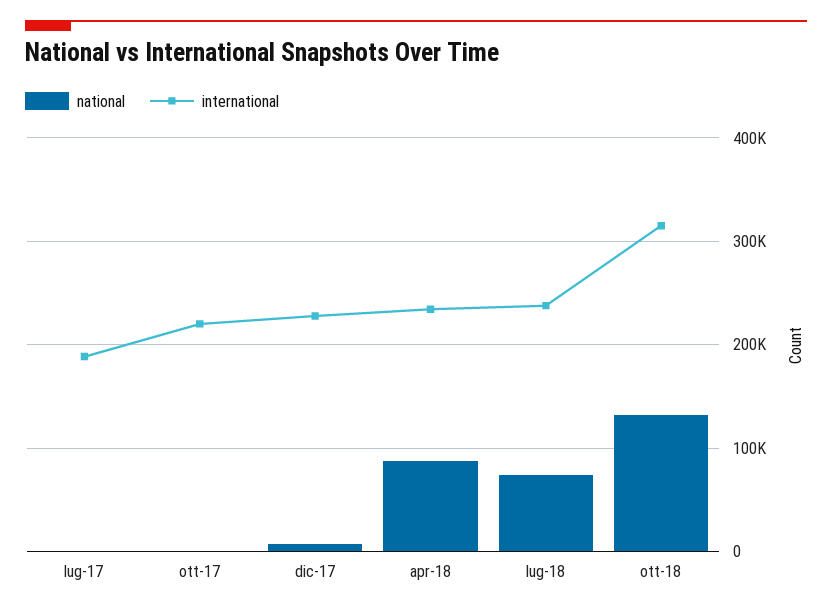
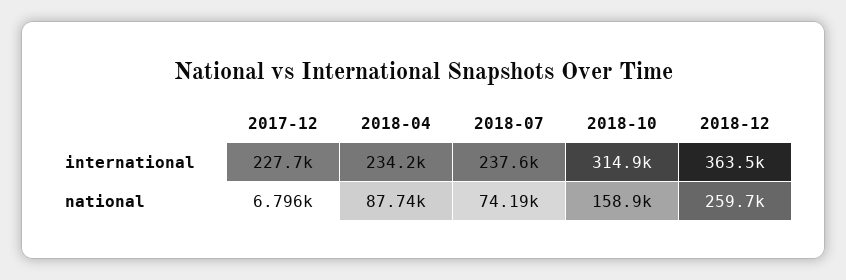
national, lug-17: 0 -> none
international, lug-17: 190000 -> none
national, ott-17: 0 -> none
international, ott-17: 220000 -> none
national, ott-18: 130000 -> 158900
international, 2018-12: none -> 363500
national, 2018-12: none -> 259700

